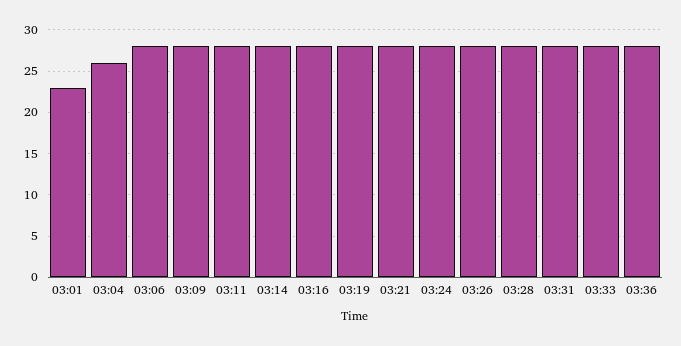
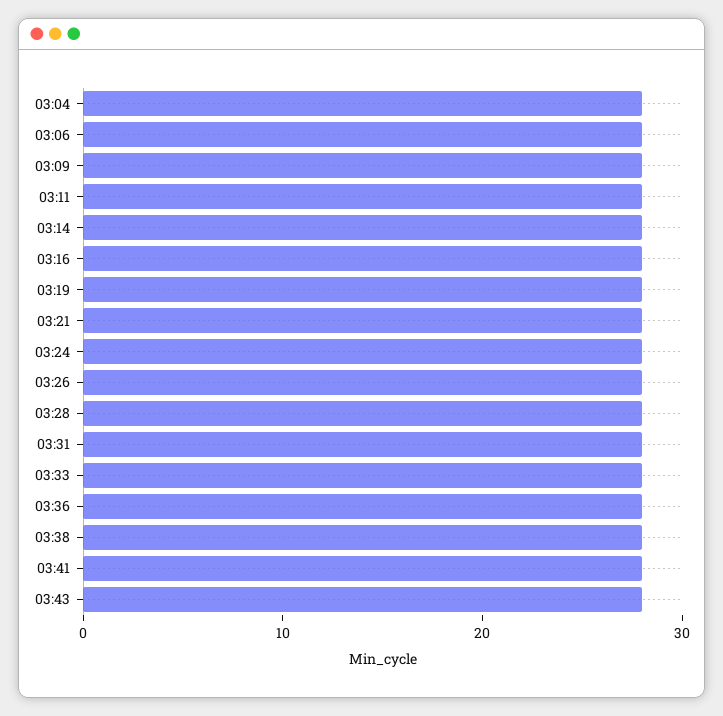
03:01: 23 -> none
03:04: 26 -> 28
03:38: none -> 28
03:41: none -> 28
03:43: none -> 28

